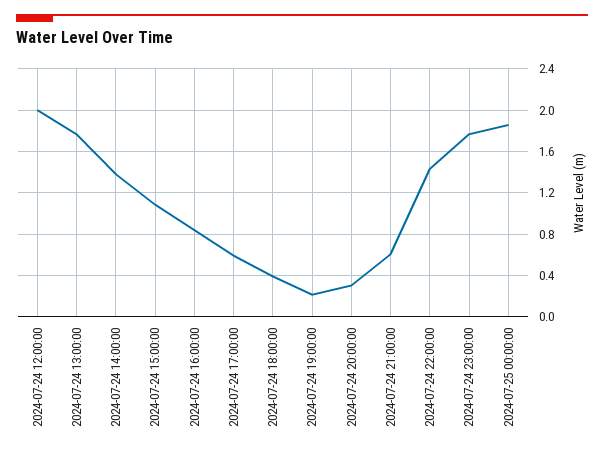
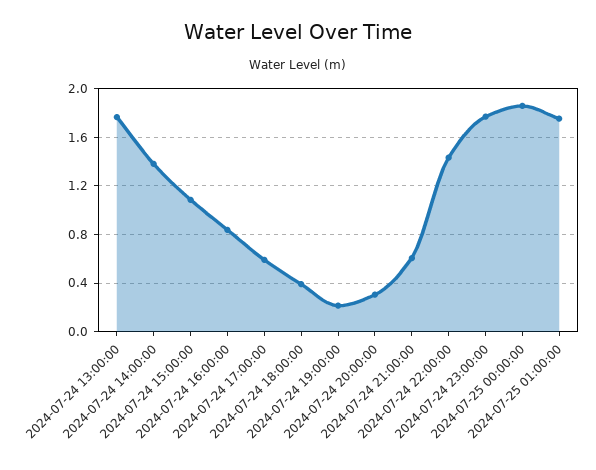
2024-07-24 12:00:00: 2 -> none
2024-07-25 01:00:00: none -> 1.75

